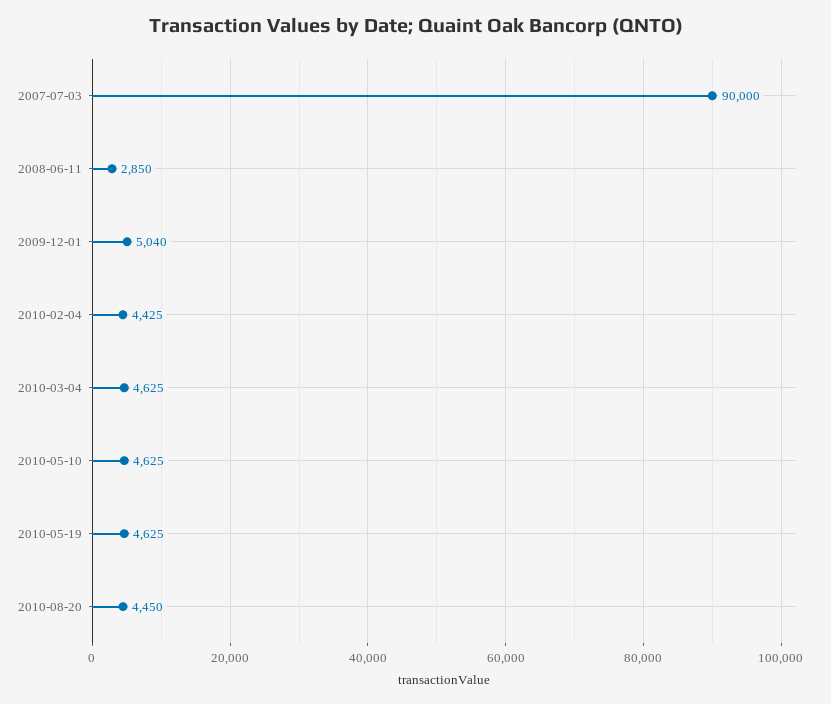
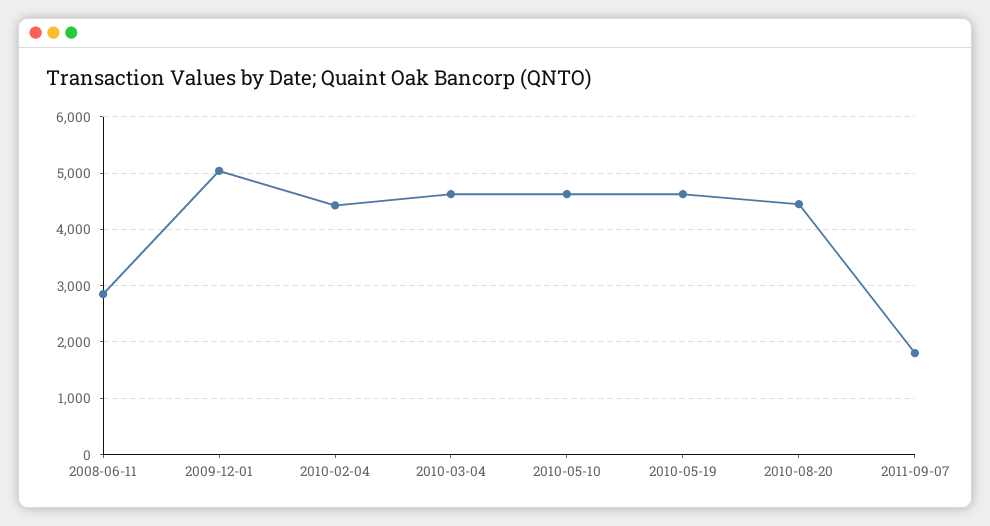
2007-07-03: 90000 -> none
2011-09-07: none -> 1800

